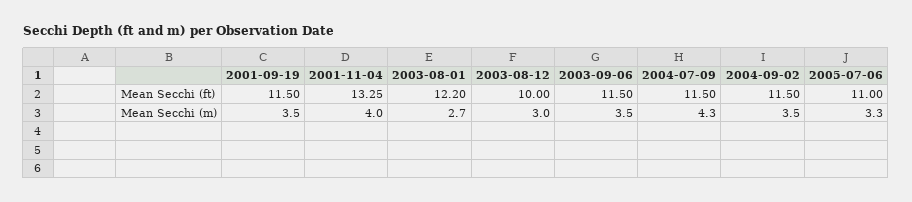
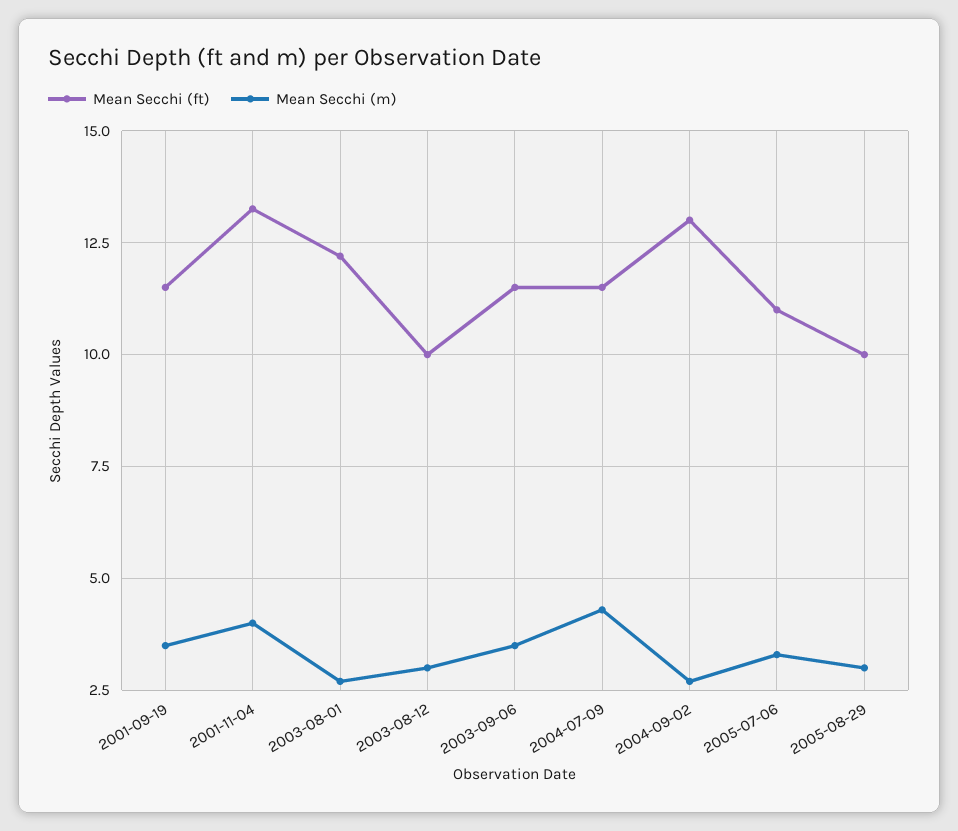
Mean Secchi (ft), 2004-09-02: 11.5 -> 13
Mean Secchi (m), 2004-09-02: 3.5 -> 2.75
Mean Secchi (ft), 2005-08-29: none -> 10
Mean Secchi (m), 2005-08-29: none -> 3

